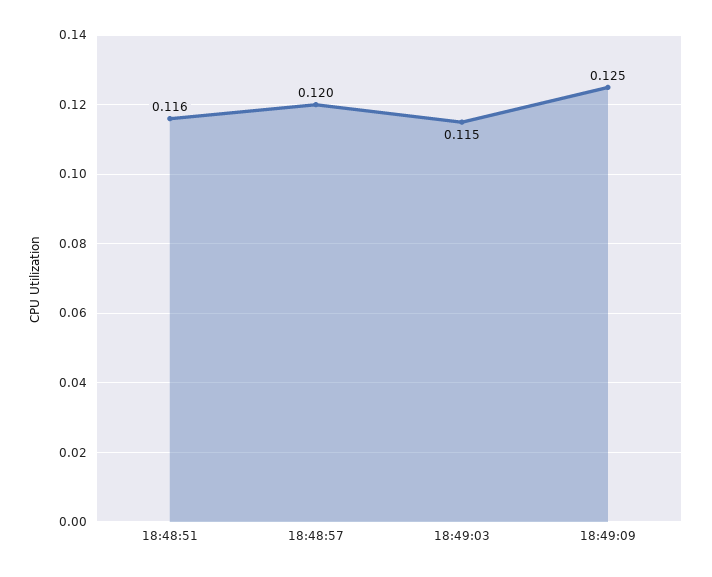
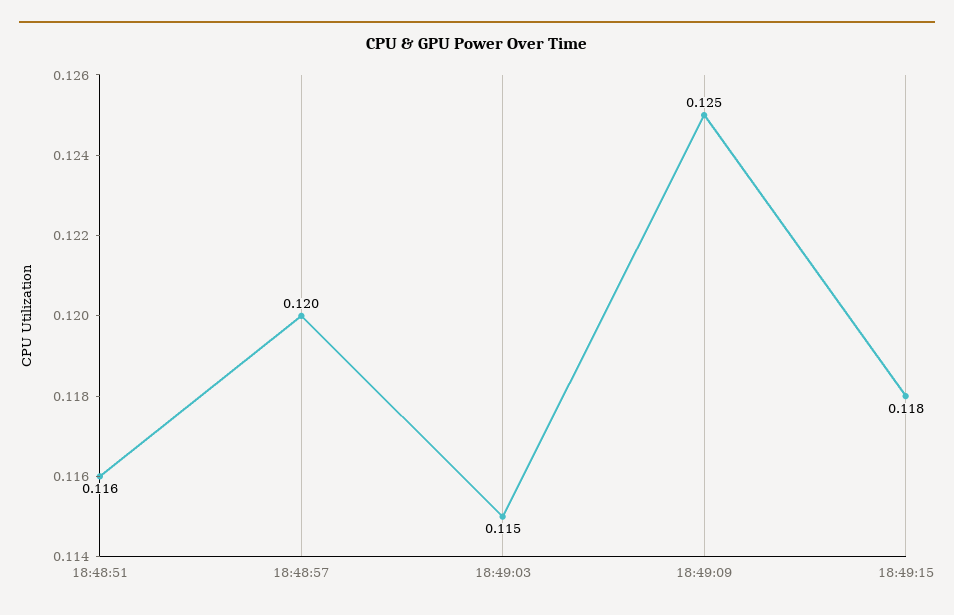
18:49:15: none -> 0.118

